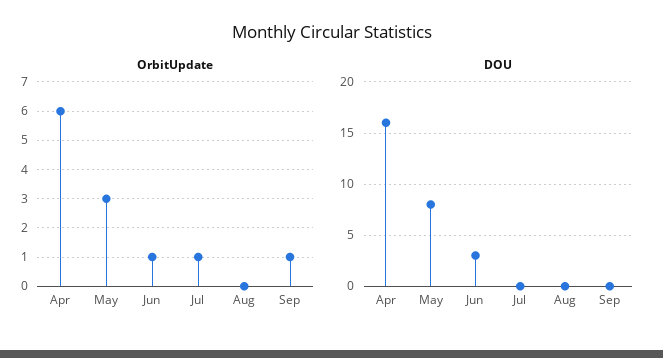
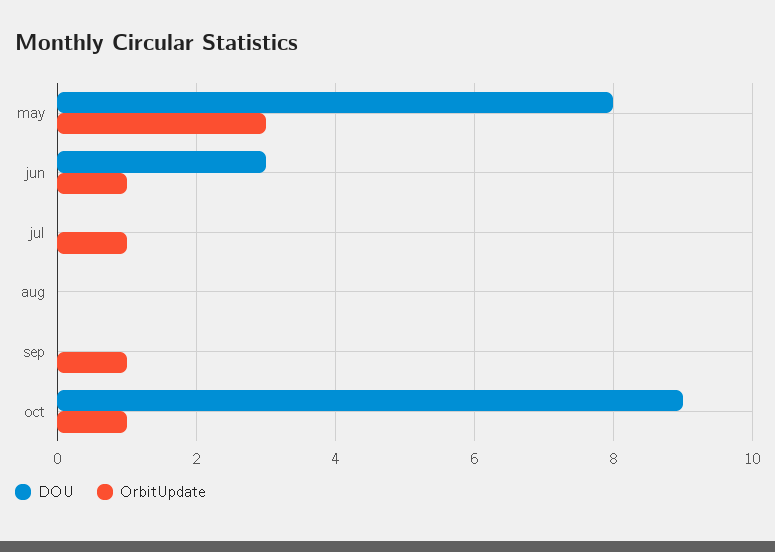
OrbitUpdate, Apr: 6 -> none
DOU, Apr: 16 -> none
DOU, oct: none -> 9
OrbitUpdate, oct: none -> 1

